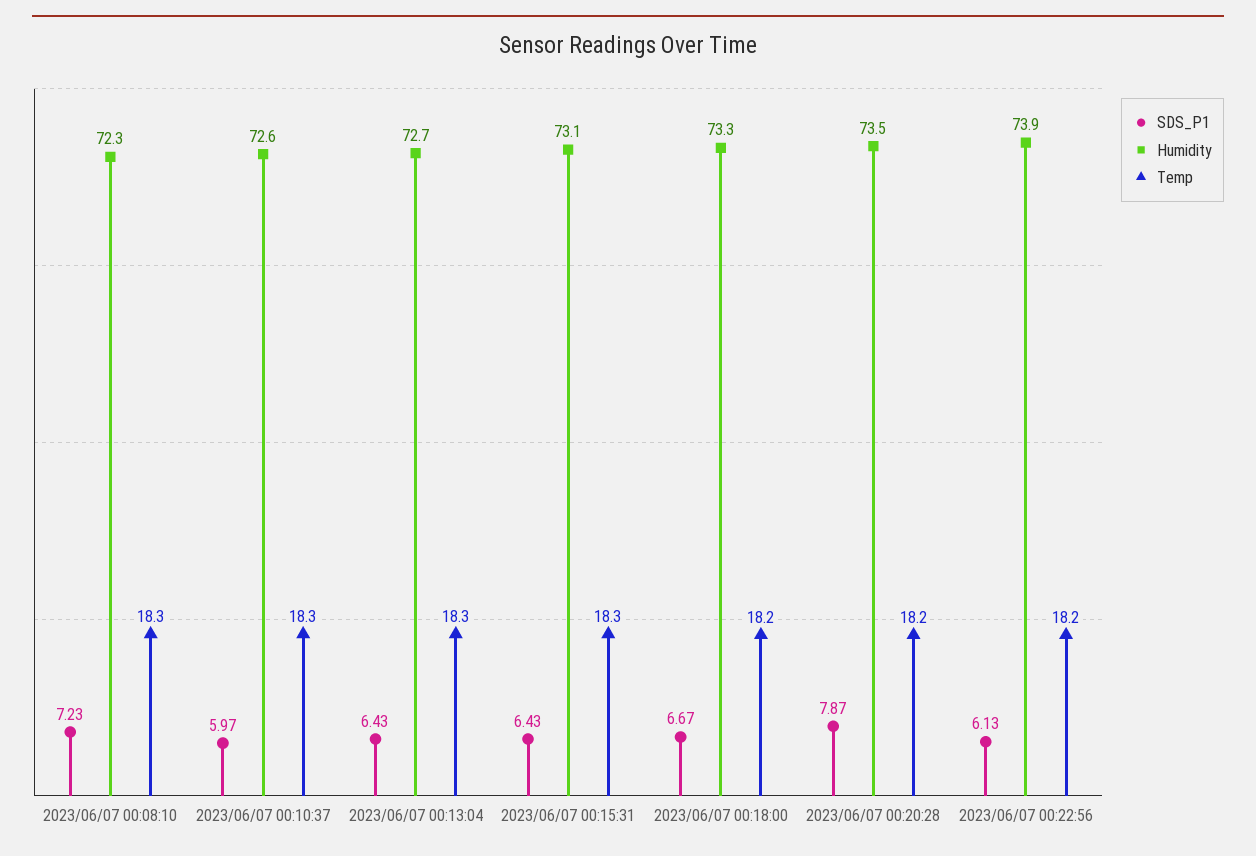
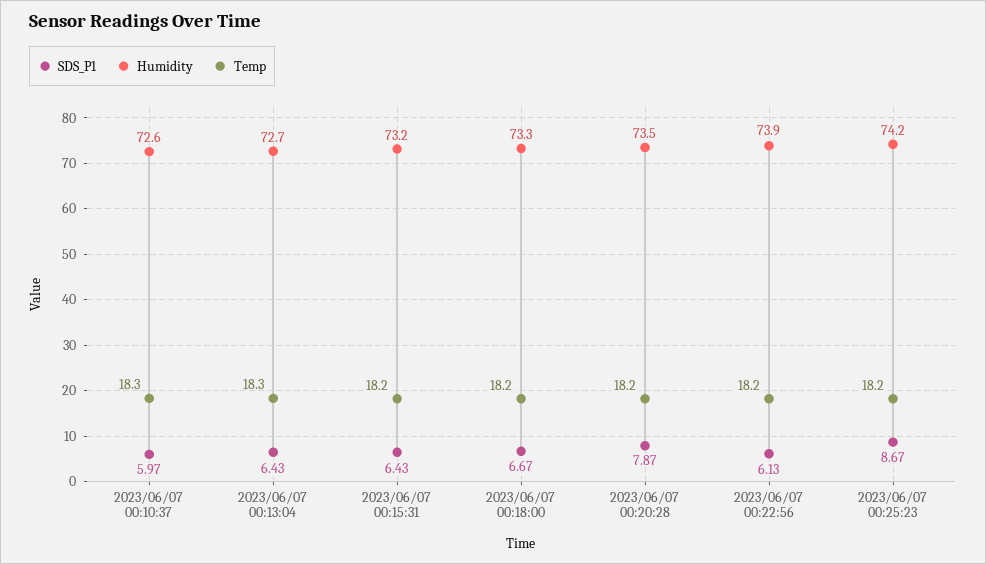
SDS_P1, 2023/06/07 00:08:10: 7.23 -> none
Humidity, 2023/06/07 00:08:10: 72.3 -> none
Temp, 2023/06/07 00:08:10: 18.3 -> none
Humidity, 2023/06/07 00:15:31: 73.1 -> 73.2
Temp, 2023/06/07 00:15:31: 18.3 -> 18.2
SDS_P1, 2023/06/07 00:25:23: none -> 8.67
Humidity, 2023/06/07 00:25:23: none -> 74.2
Temp, 2023/06/07 00:25:23: none -> 18.2

